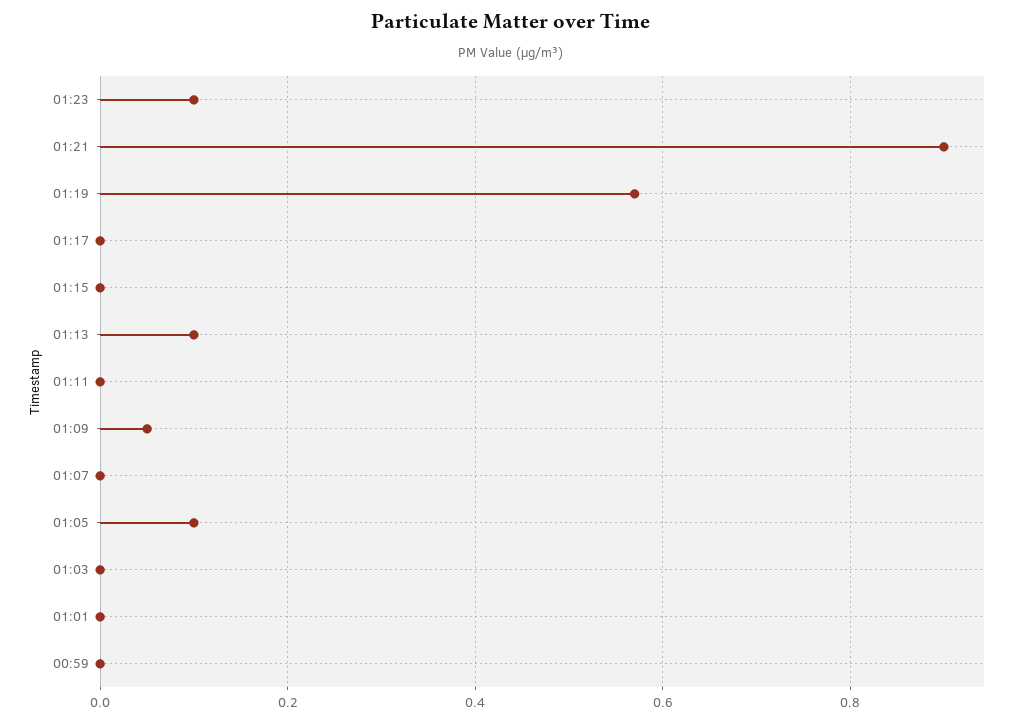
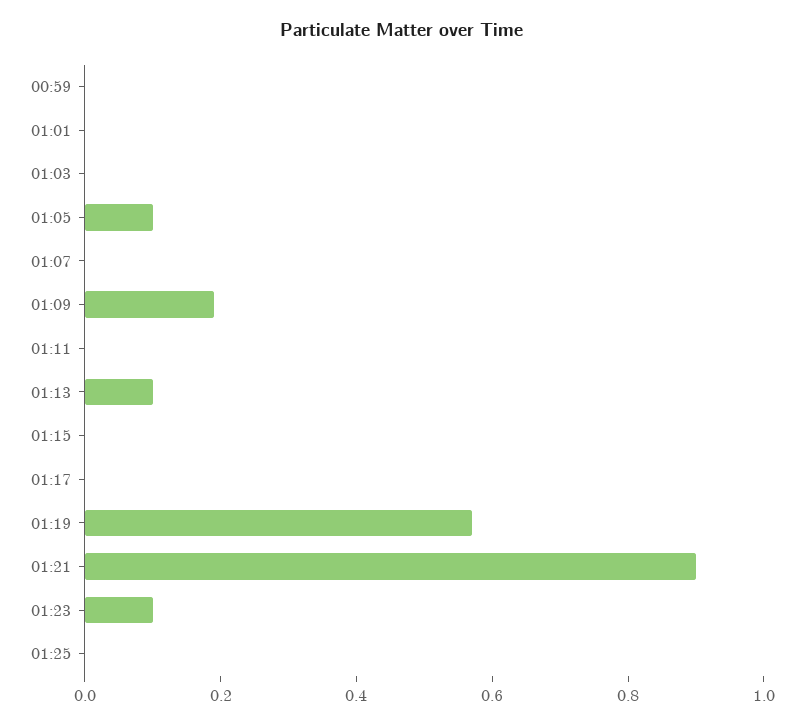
01:09: 0.05 -> 0.2
01:25: none -> 0

